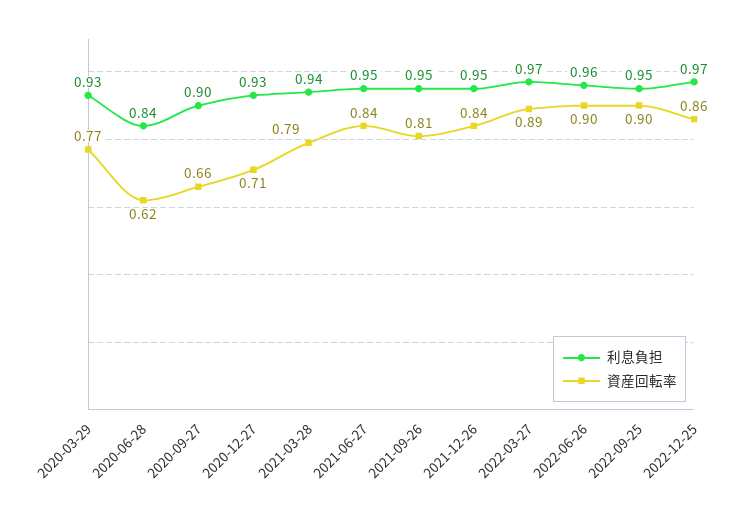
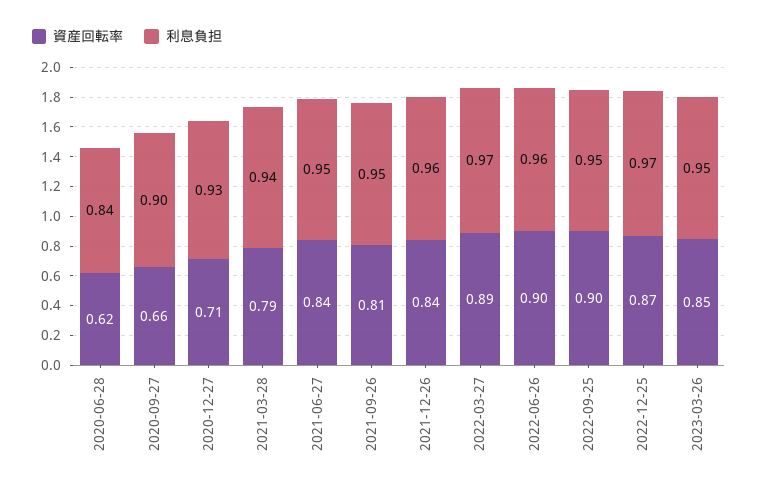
利息負担, 2020-03-29: 0.93 -> none
資産回転率, 2020-03-29: 0.77 -> none
利息負担, 2021-12-26: 0.95 -> 0.96
資産回転率, 2022-12-25: 0.86 -> 0.87
資産回転率, 2023-03-26: none -> 0.85
利息負担, 2023-03-26: none -> 0.95

